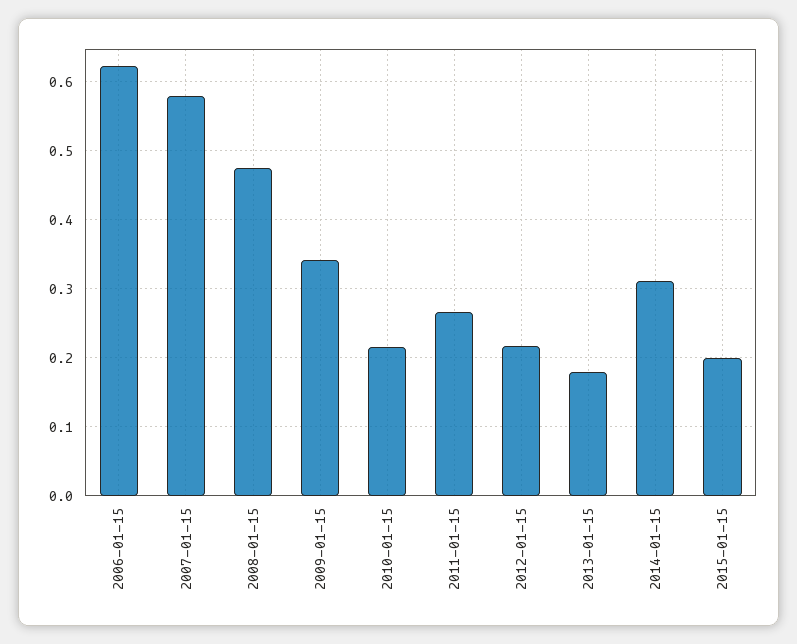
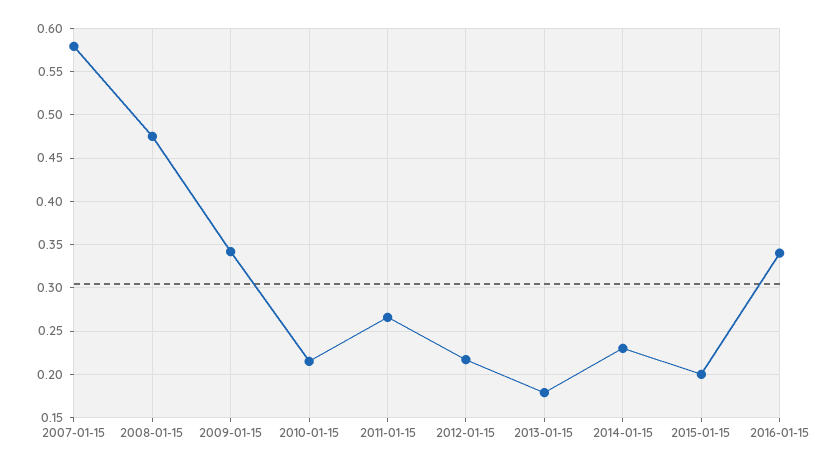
2006-01-15: 0.62 -> none
2014-01-15: 0.31 -> 0.23
2016-01-15: none -> 0.34

